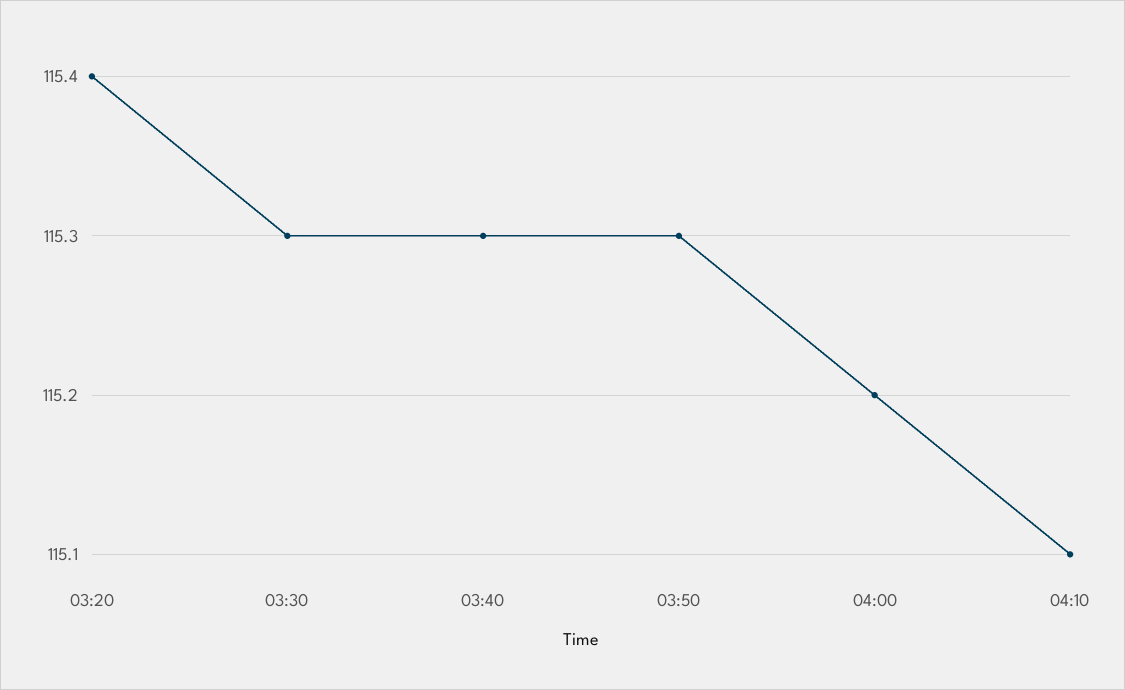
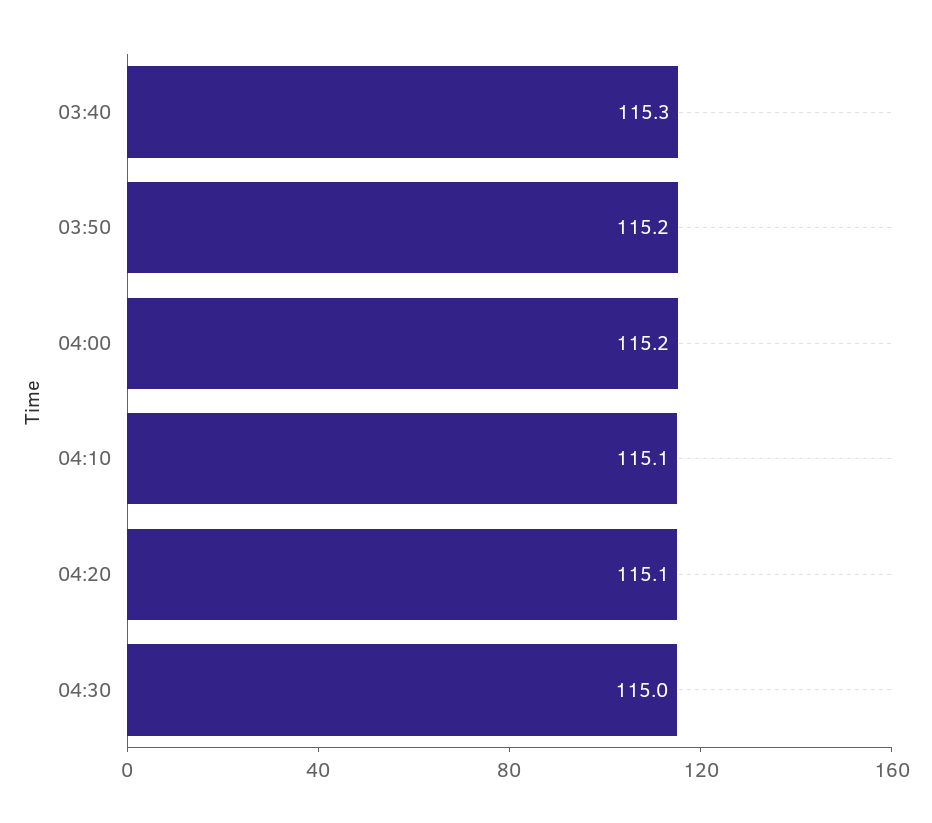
03:20: 115.4 -> none
03:30: 115.3 -> none
03:50: 115.3 -> 115.2
04:20: none -> 115.1
04:30: none -> 115

